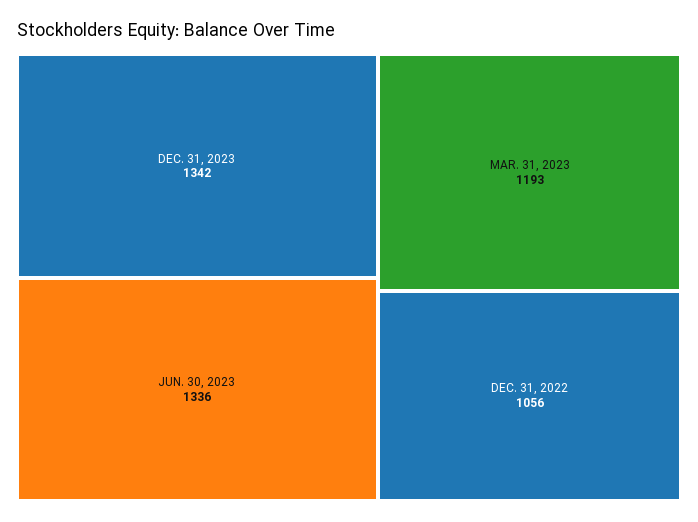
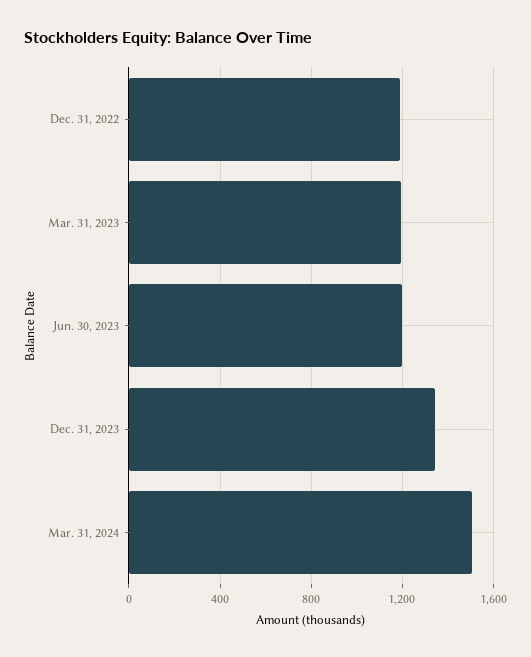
JUN. 30, 2023: 1336 -> 1200
DEC. 31, 2022: 1056 -> 1200
Mar. 31, 2024: none -> 1500

